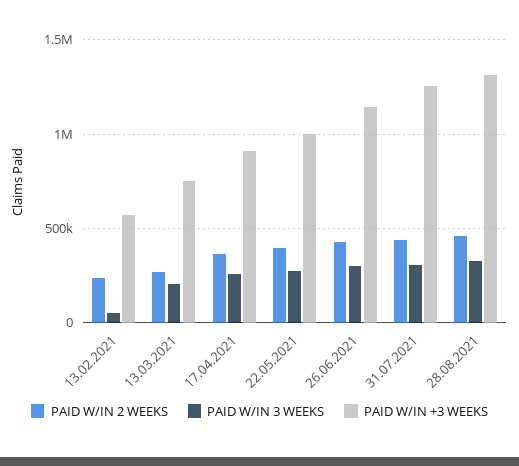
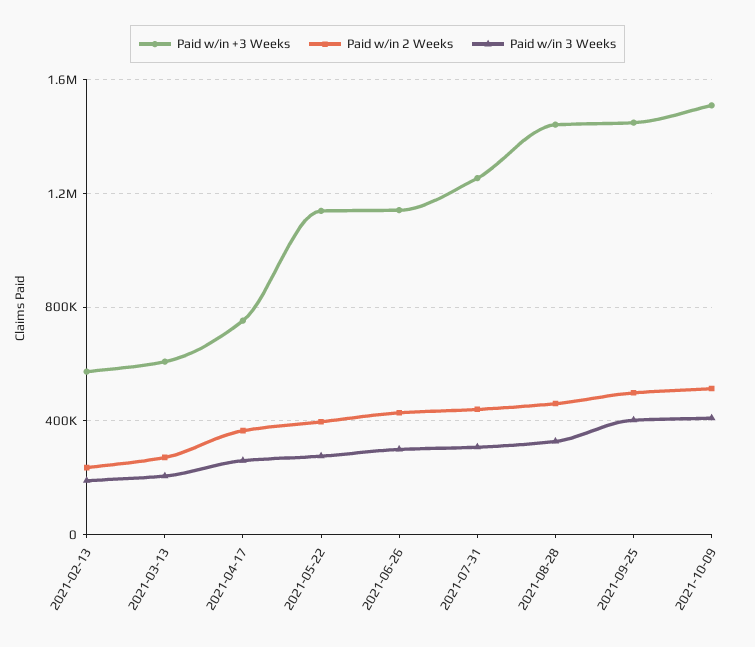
PAID W/IN 3 WEEKS, 13.02.2021: 50000 -> 200000
PAID W/IN +3 WEEKS, 13.03.2021: 750000 -> 600000
PAID W/IN +3 WEEKS, 17.04.2021: 900000 -> 750000
PAID W/IN +3 WEEKS, 22.05.2021: 1000000 -> 1150000
PAID W/IN +3 WEEKS, 28.08.2021: 1300000 -> 1450000
PAID W/IN +3 WEEKS, 2021-09-25: none -> 1450000
PAID W/IN 2 WEEKS, 2021-09-25: none -> 500000
PAID W/IN 3 WEEKS, 2021-09-25: none -> 400000
PAID W/IN +3 WEEKS, 2021-10-09: none -> 1500000
PAID W/IN 2 WEEKS, 2021-10-09: none -> 500000
PAID W/IN 3 WEEKS, 2021-10-09: none -> 400000

